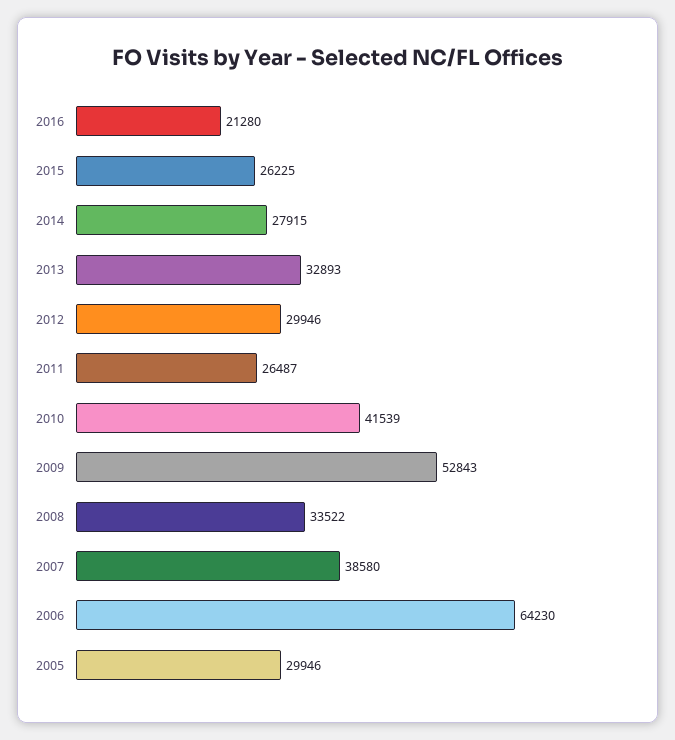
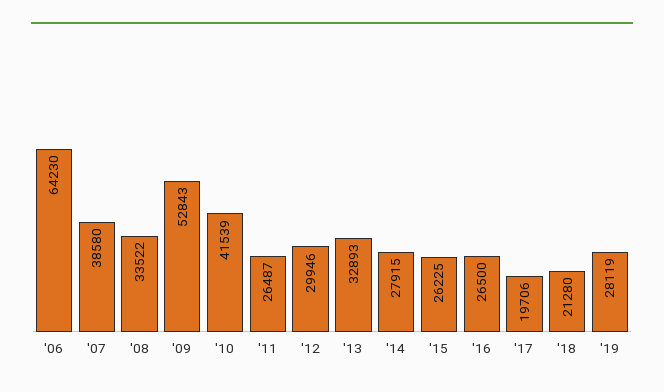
2016: 21280 -> 26500
2005: 29946 -> none
'17: none -> 19706
'18: none -> 21280
'19: none -> 28119

